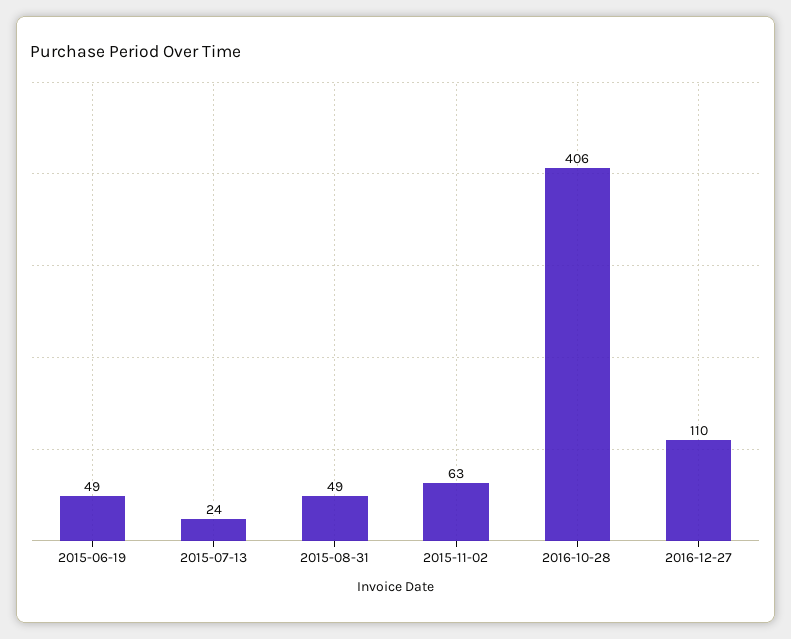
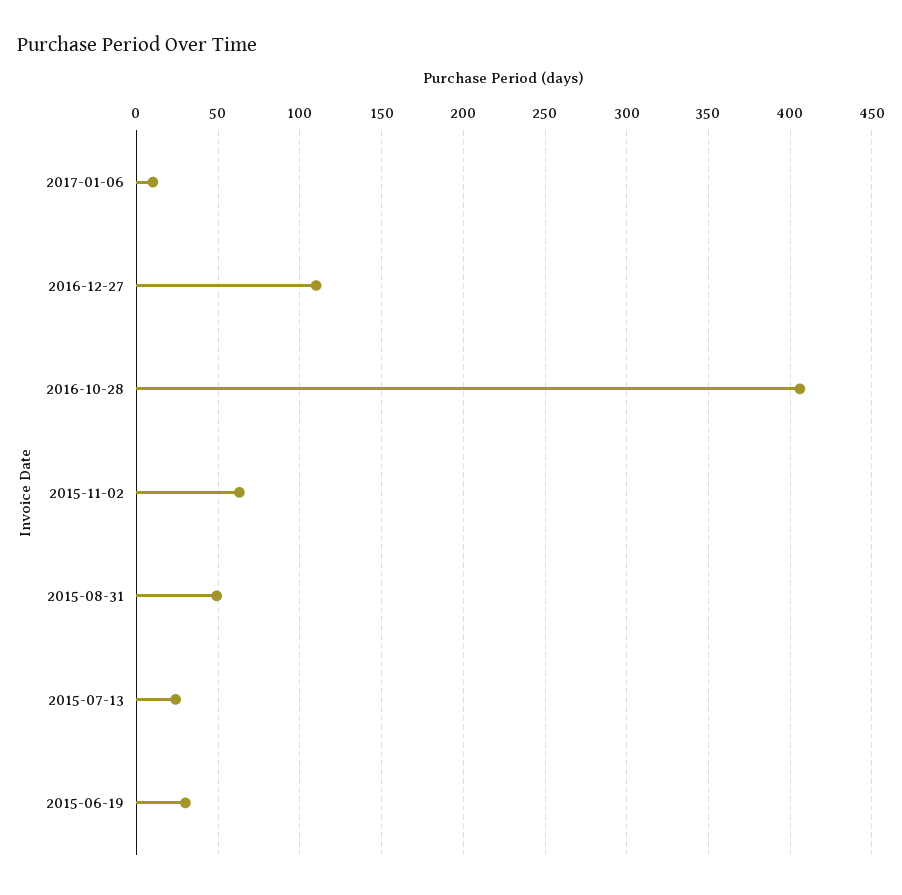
2015-06-19: 49 -> 30
2017-01-06: none -> 10

